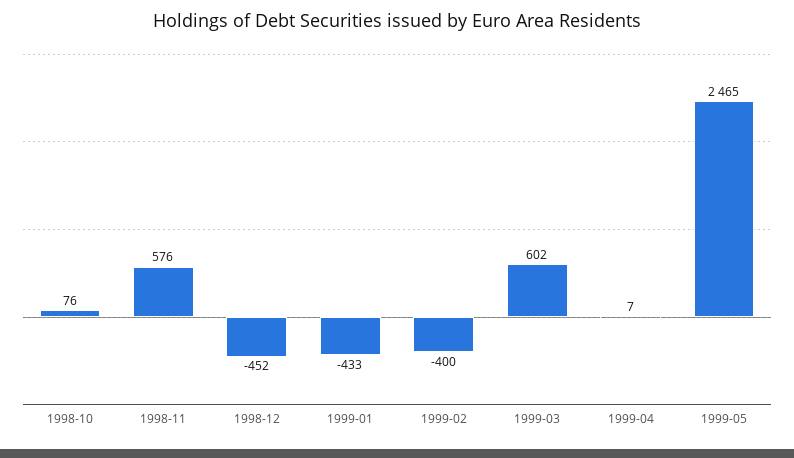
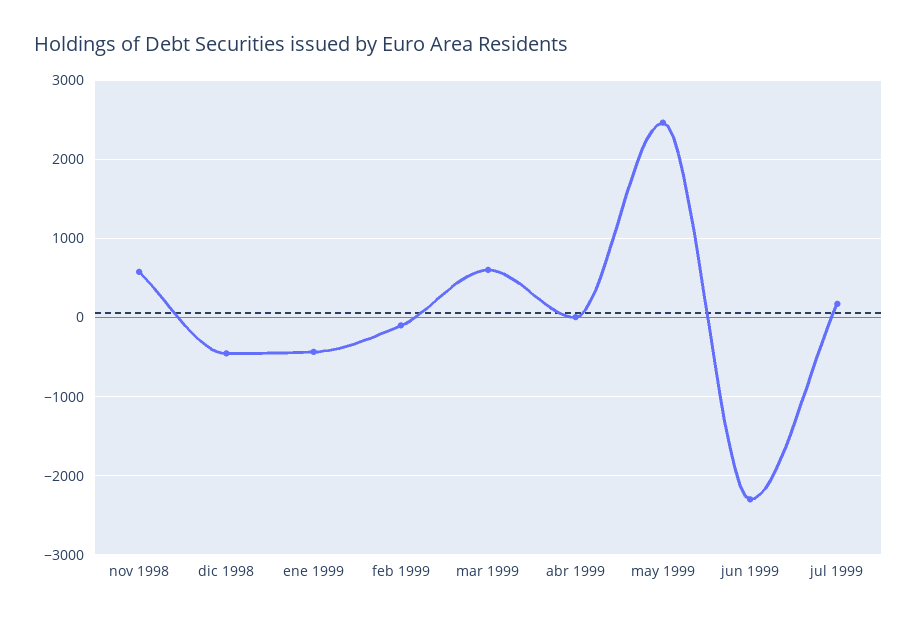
1998-10: 76 -> none
1999-02: -400 -> -100
jun 1999: none -> -2300
jul 1999: none -> 200

